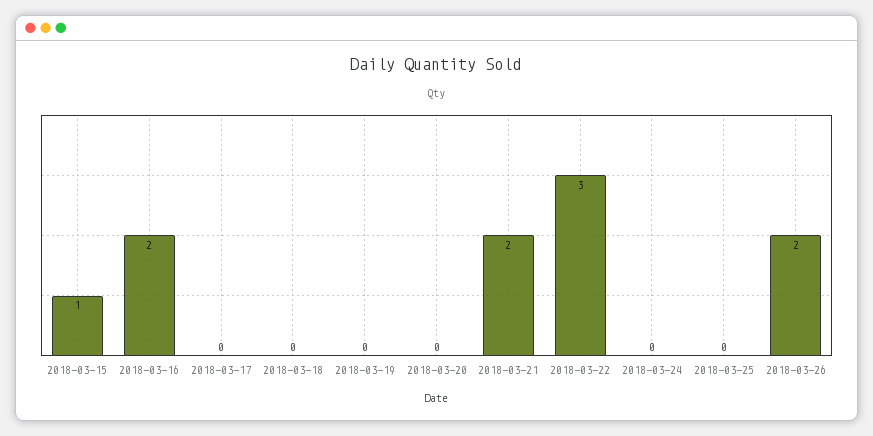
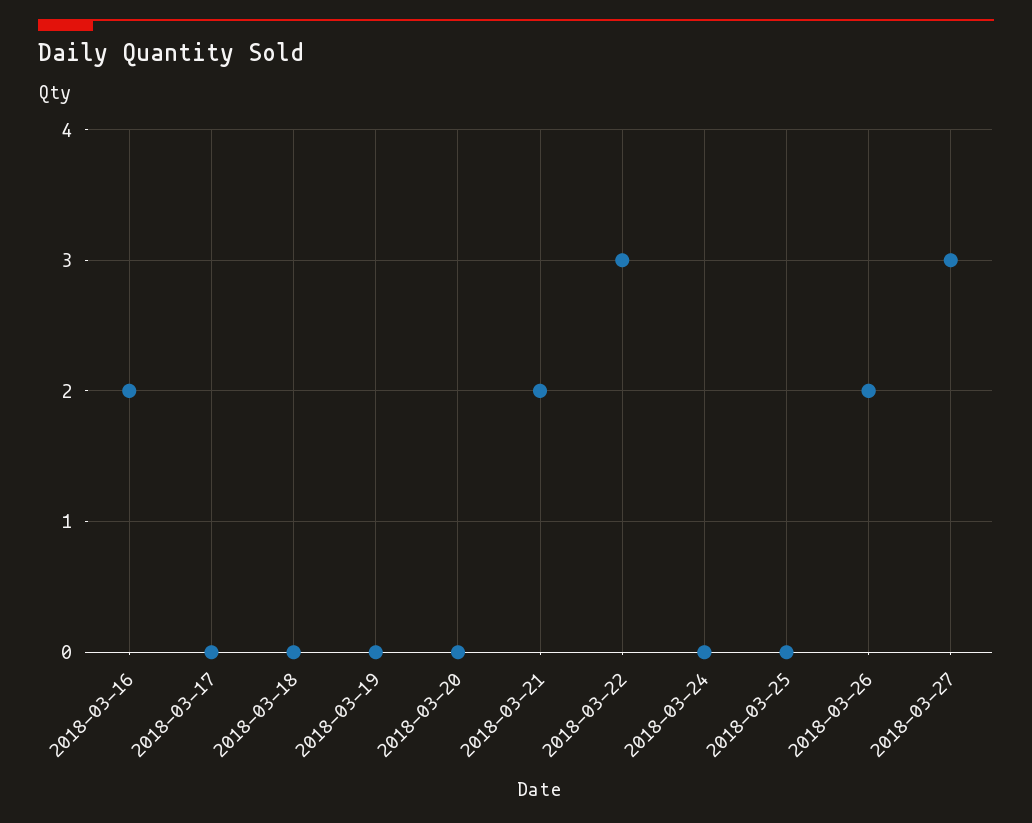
2018-03-15: 1 -> none
2018-03-27: none -> 3

